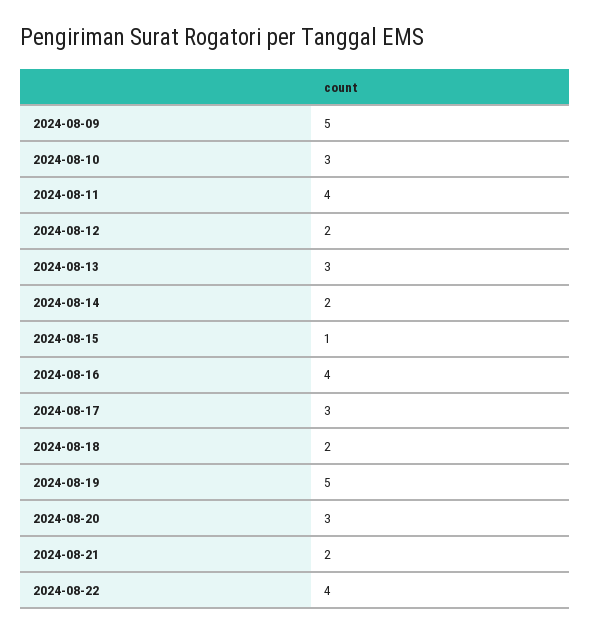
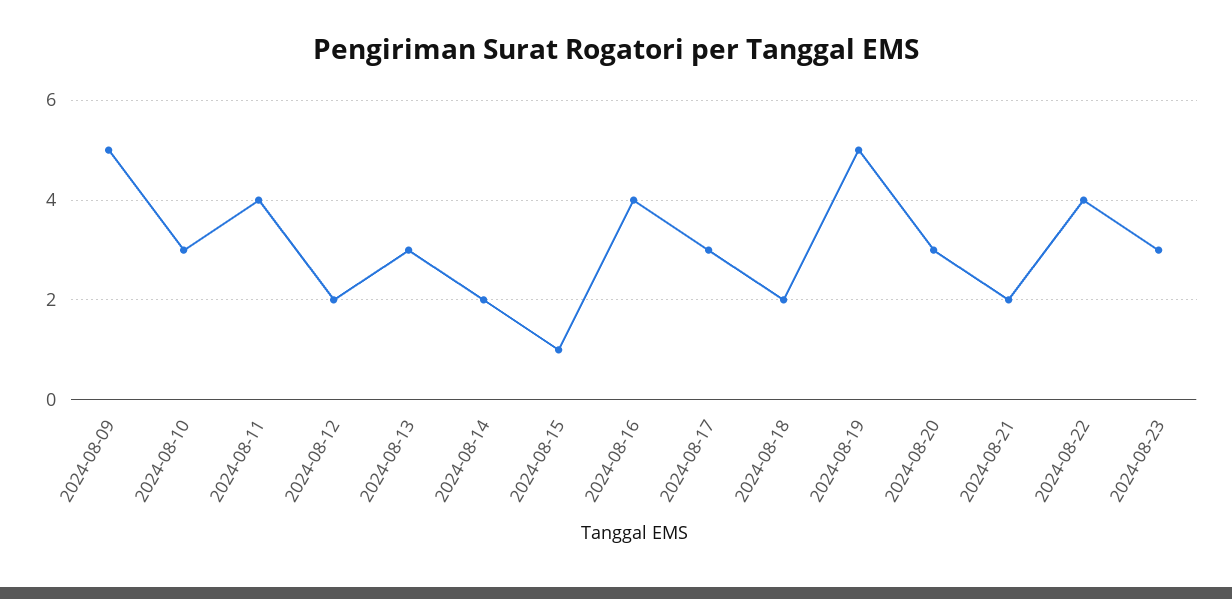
2024-08-23: none -> 3

